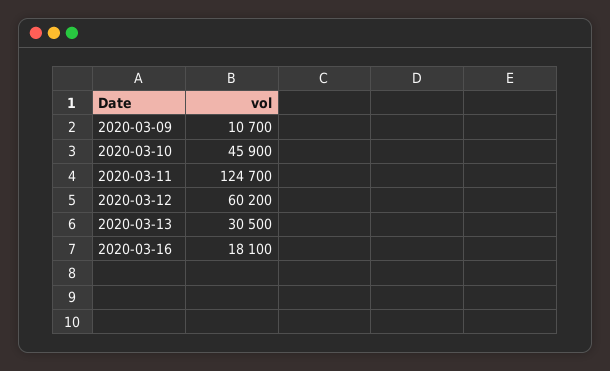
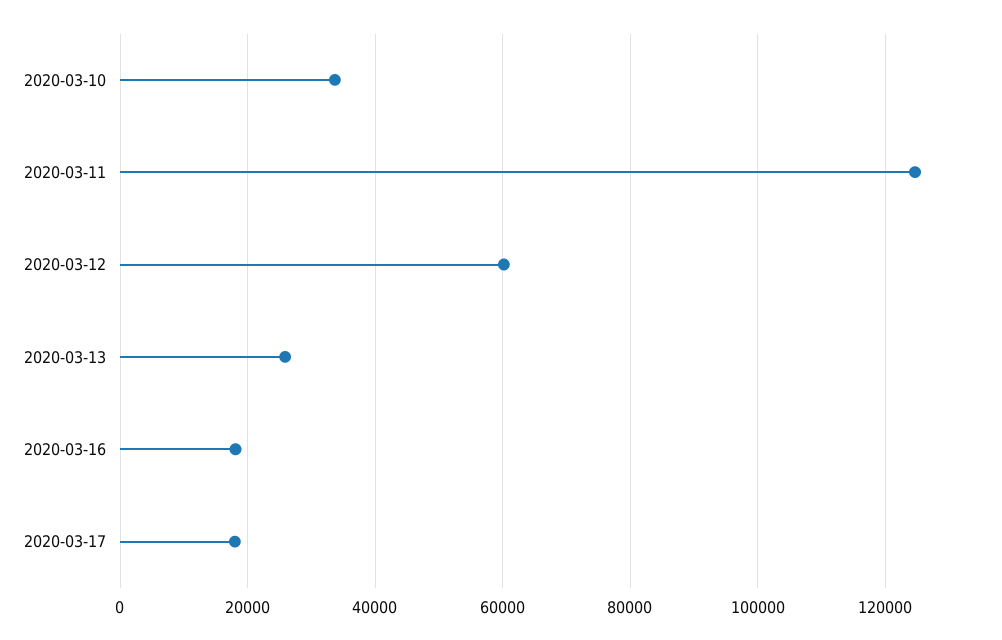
2020-03-09: 10700 -> none
2020-03-10: 45900 -> 34000
2020-03-13: 30500 -> 26000
2020-03-17: none -> 18000

